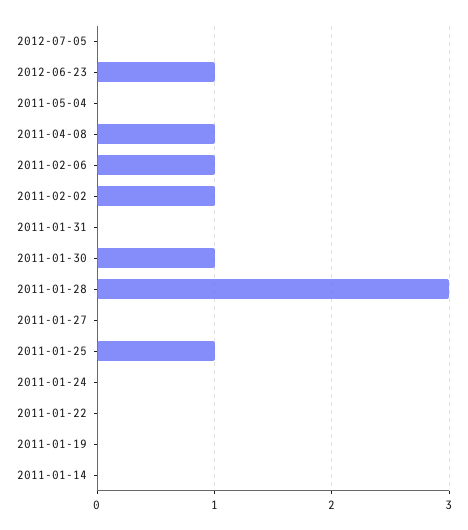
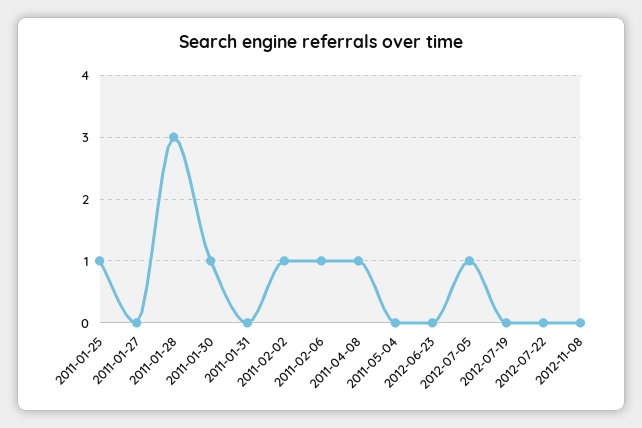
2012-07-05: 0 -> 1
2012-06-23: 1 -> 0
2011-01-24: 0 -> none
2011-01-22: 0 -> none
2011-01-19: 0 -> none
2011-01-14: 0 -> none
2012-07-19: none -> 0
2012-07-22: none -> 0
2012-11-08: none -> 0

